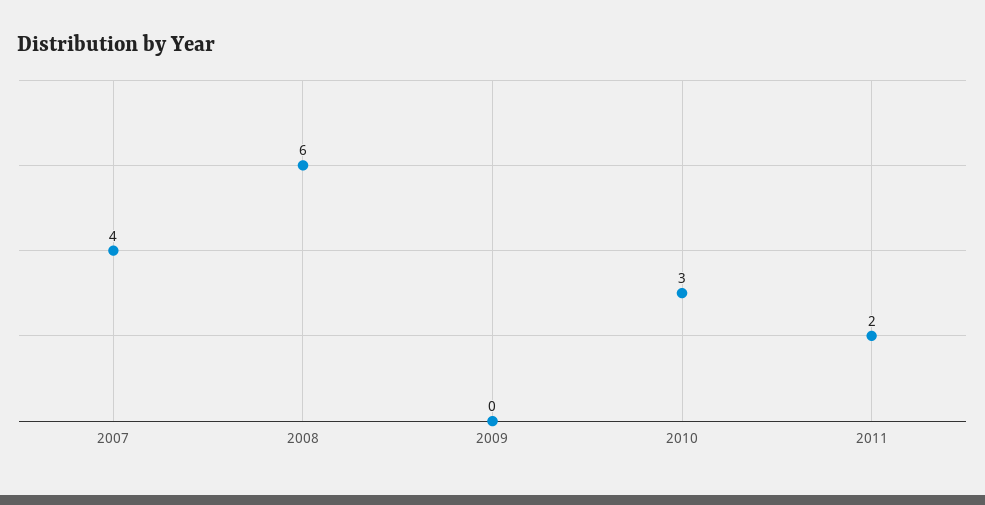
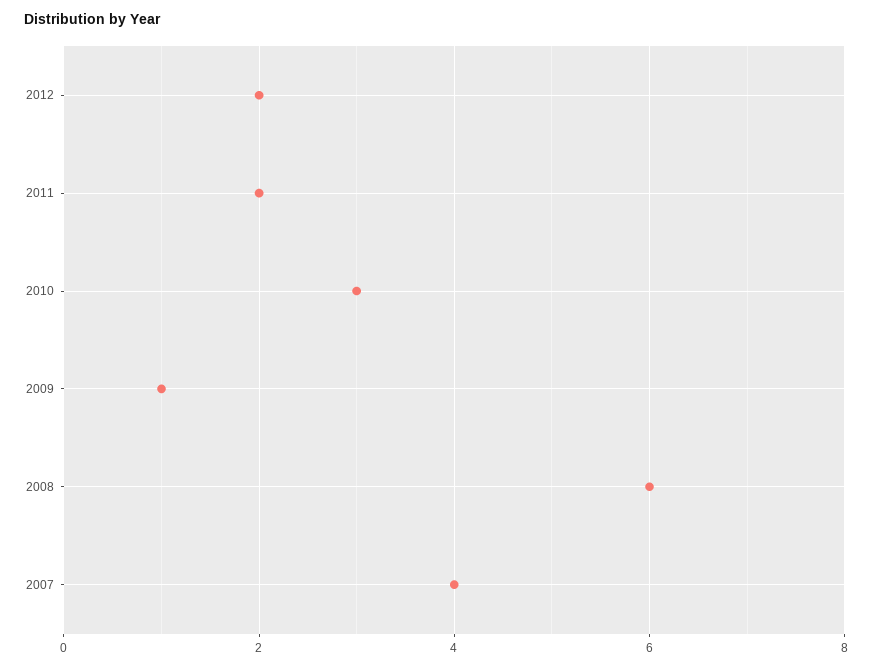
2009: 0 -> 1
2012: none -> 2

